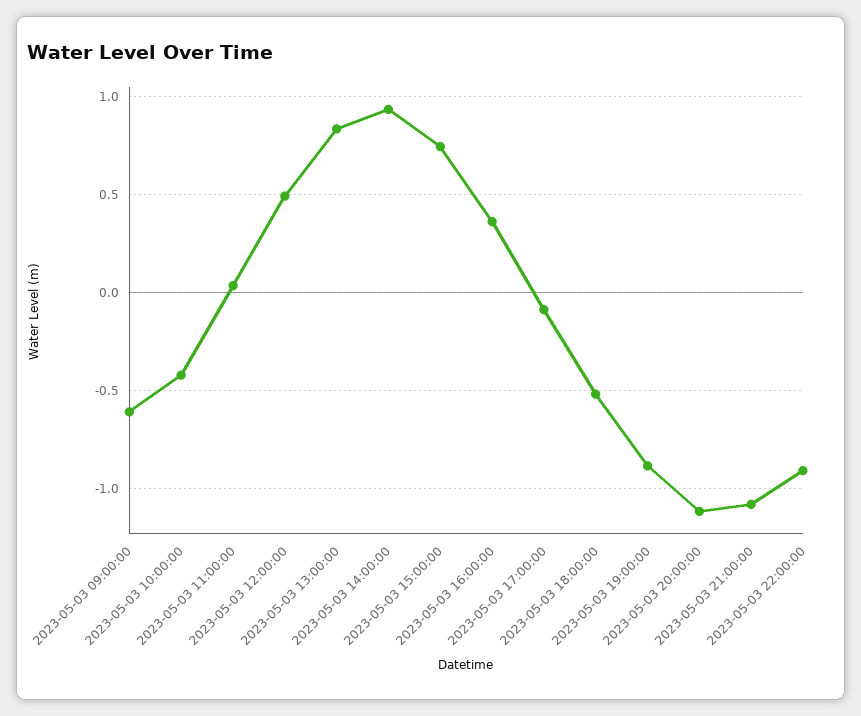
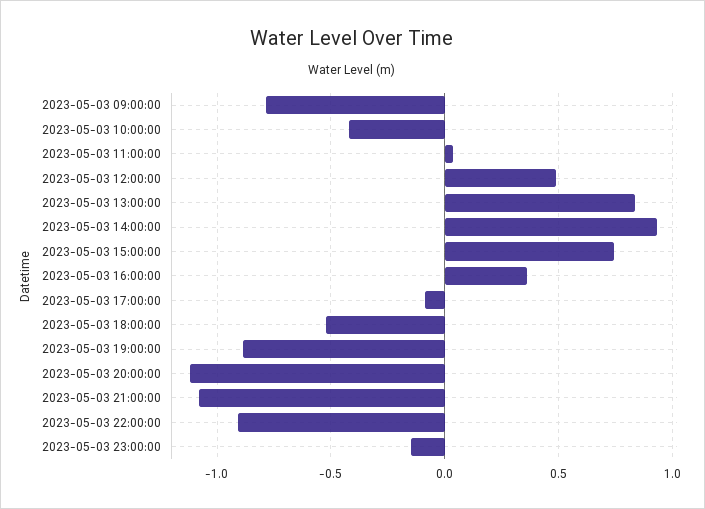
2023-05-03 09:00:00: -0.6 -> -0.8
2023-05-03 23:00:00: none -> -0.15

